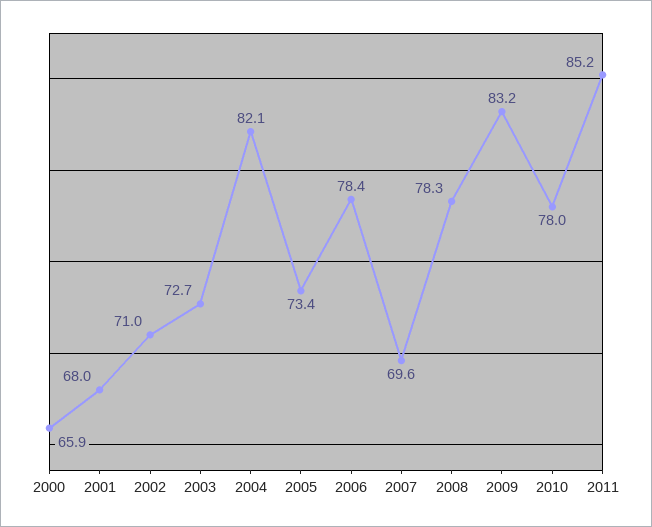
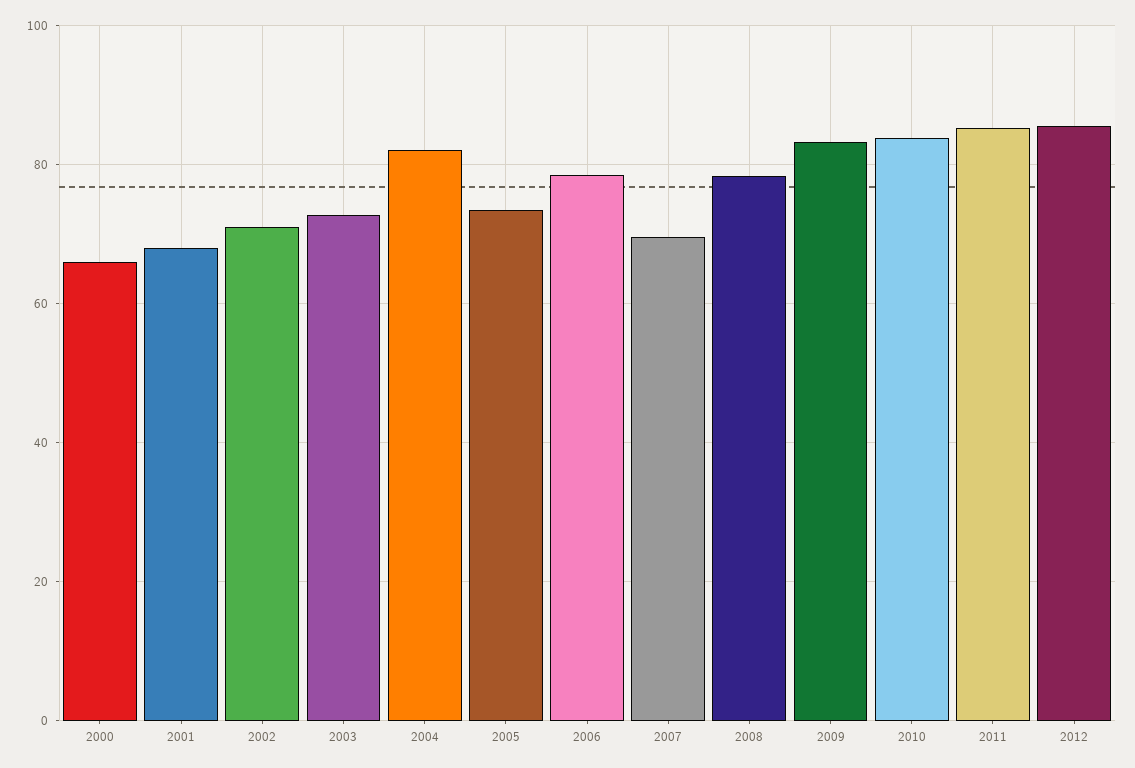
2010: 78 -> 84
2012: none -> 86

